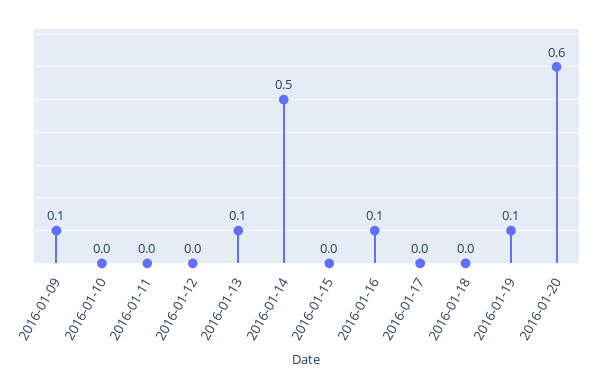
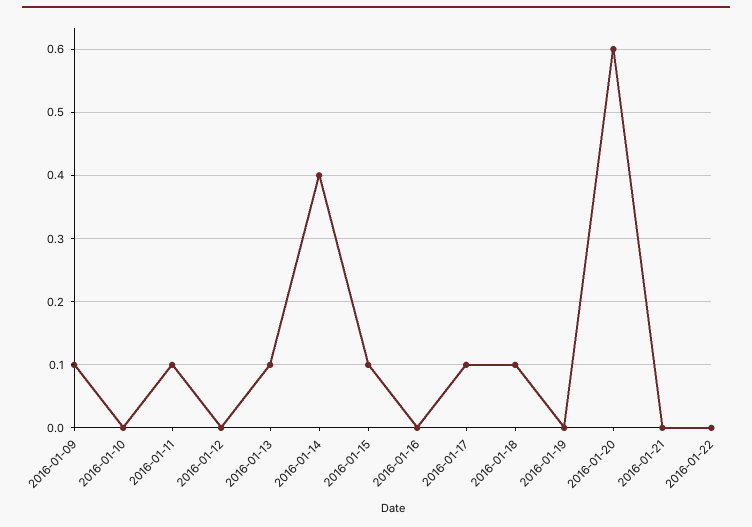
2016-01-11: 0 -> 0.1
2016-01-14: 0.5 -> 0.4
2016-01-15: 0 -> 0.1
2016-01-16: 0.1 -> 0
2016-01-17: 0 -> 0.1
2016-01-18: 0 -> 0.1
2016-01-19: 0.1 -> 0
2016-01-21: none -> 0
2016-01-22: none -> 0

